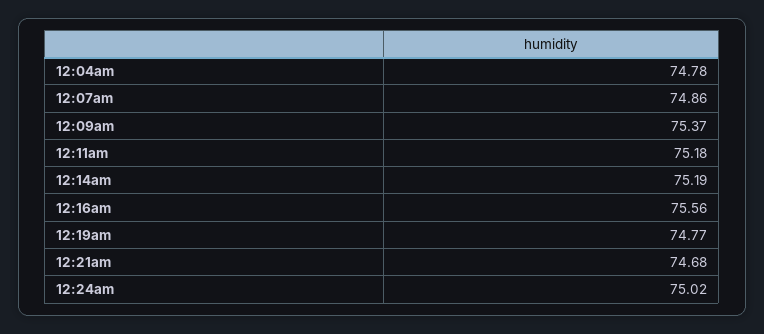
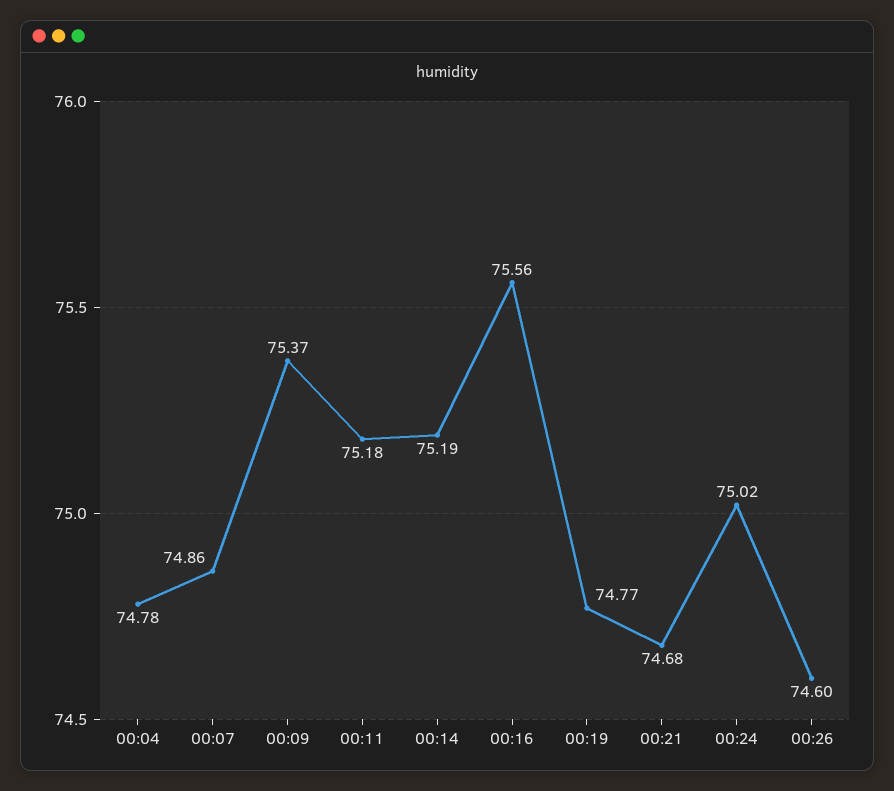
00:26: none -> 74.6

